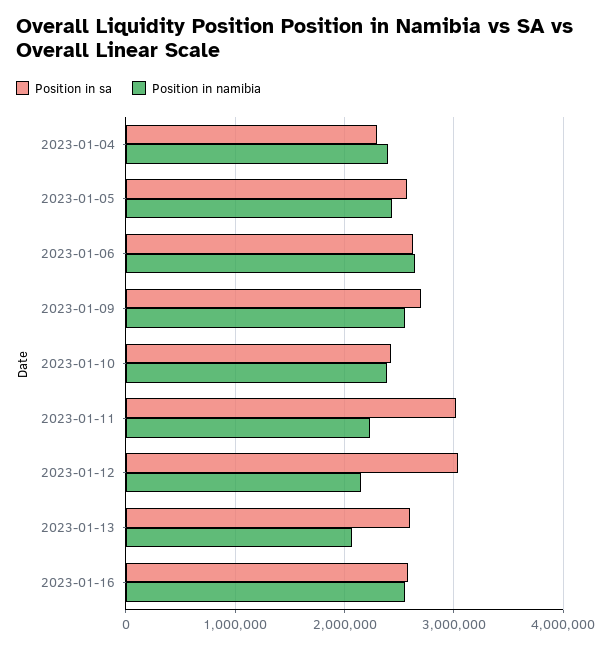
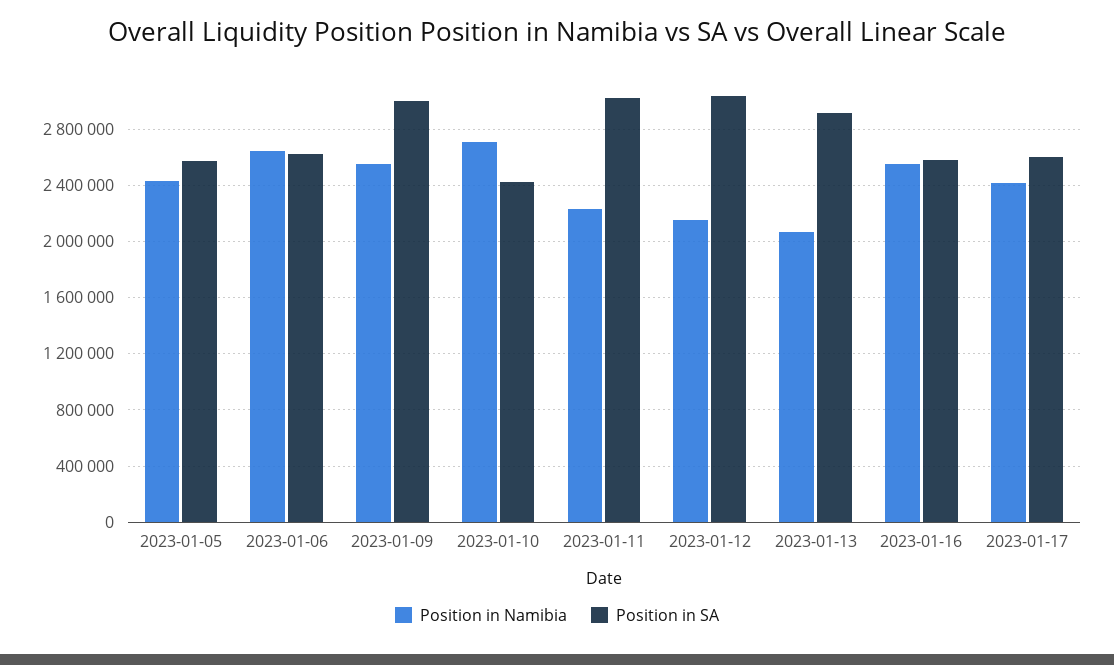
Position in sa, 2023-01-04: 2300000 -> none
Position in namibia, 2023-01-04: 2400000 -> none
Position in sa, 2023-01-09: 2700000 -> 3000000
Position in namibia, 2023-01-10: 2400000 -> 2700000
Position in sa, 2023-01-13: 2600000 -> 2900000
Position in namibia, 2023-01-17: none -> 2400000
Position in sa, 2023-01-17: none -> 2600000

